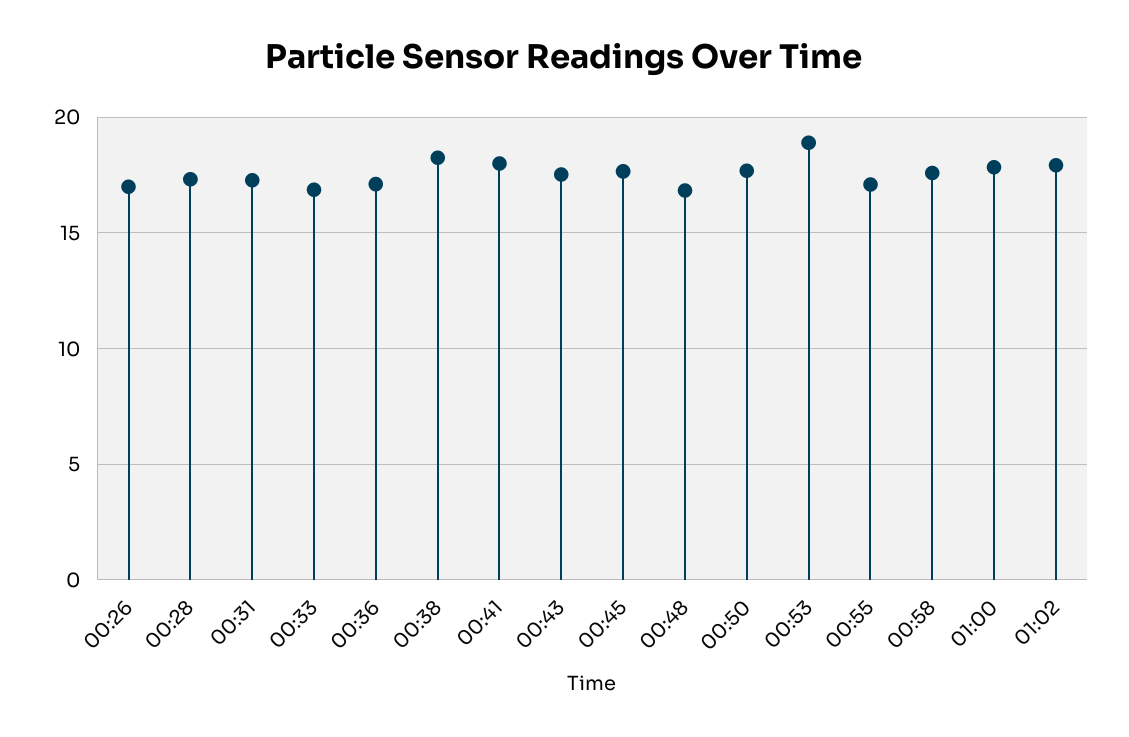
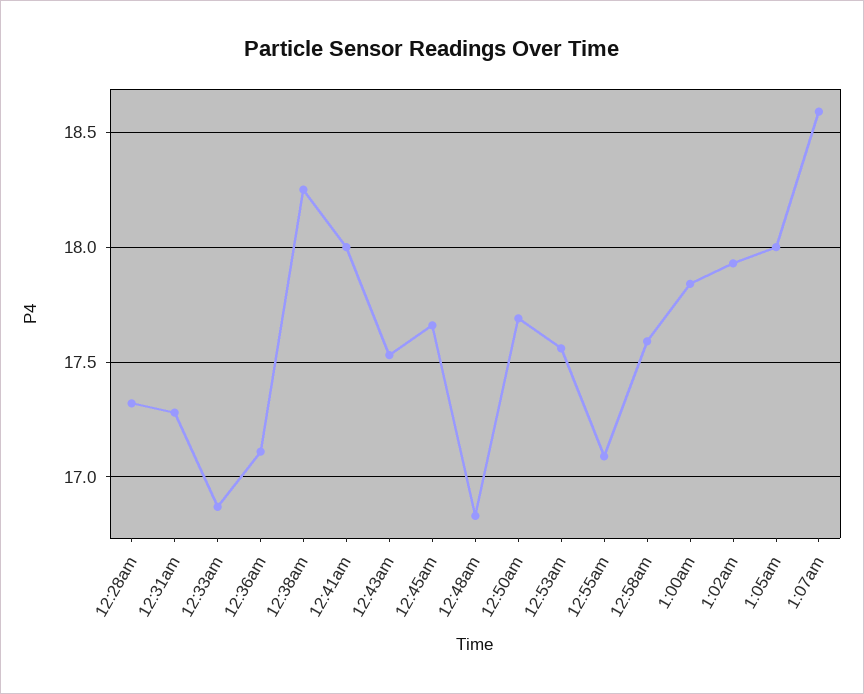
00:26: 17 -> none
00:53: 19 -> 17.55
1:05am: none -> 18
1:07am: none -> 18.6

